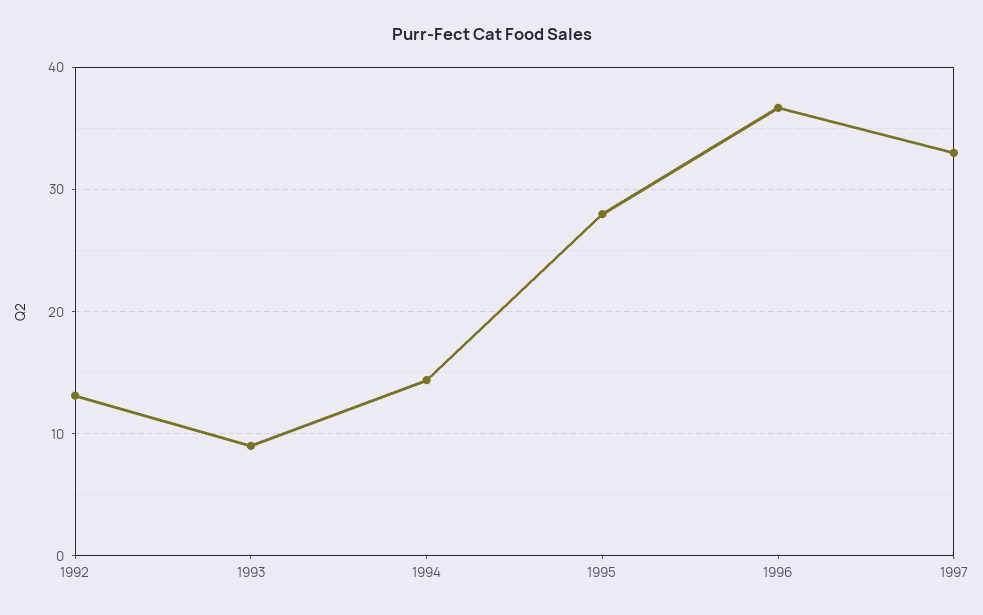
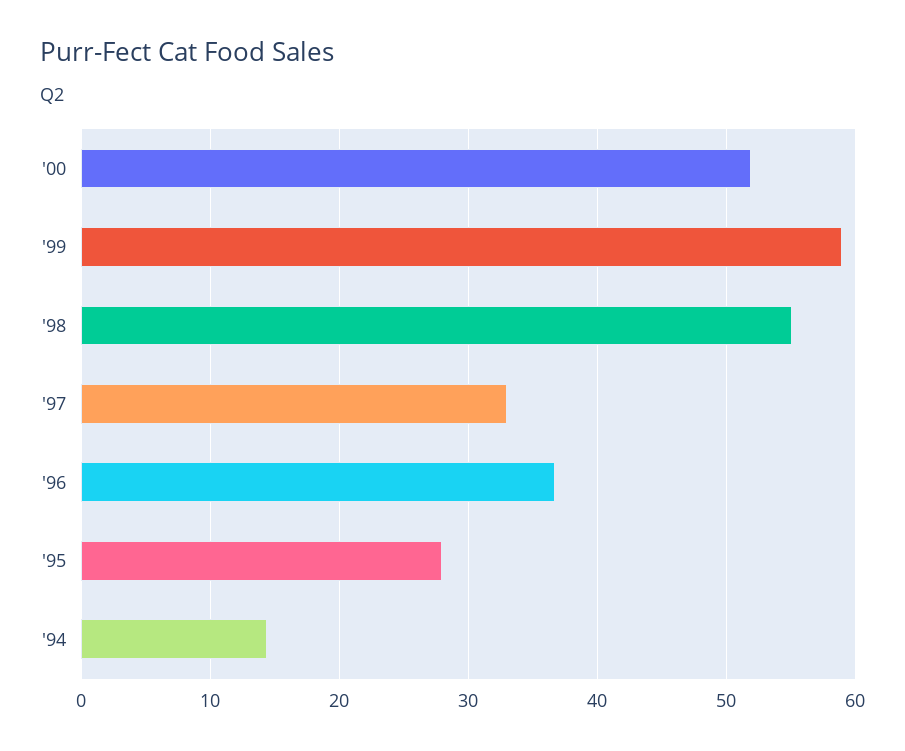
1992: 13 -> none
1993: 9 -> none
'00: none -> 52
'99: none -> 59
'98: none -> 55

